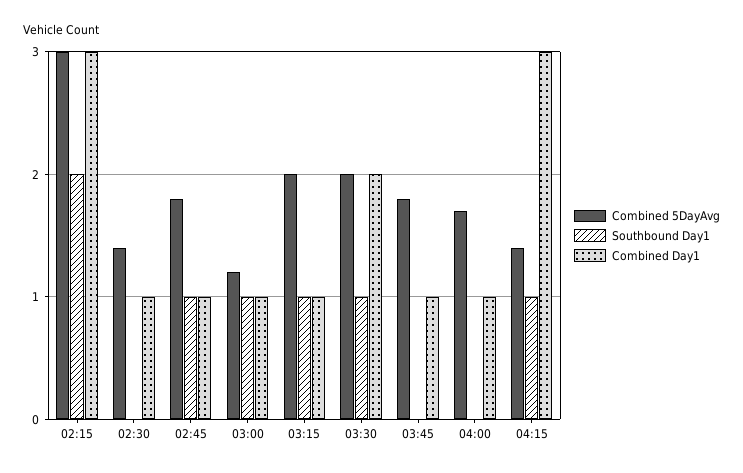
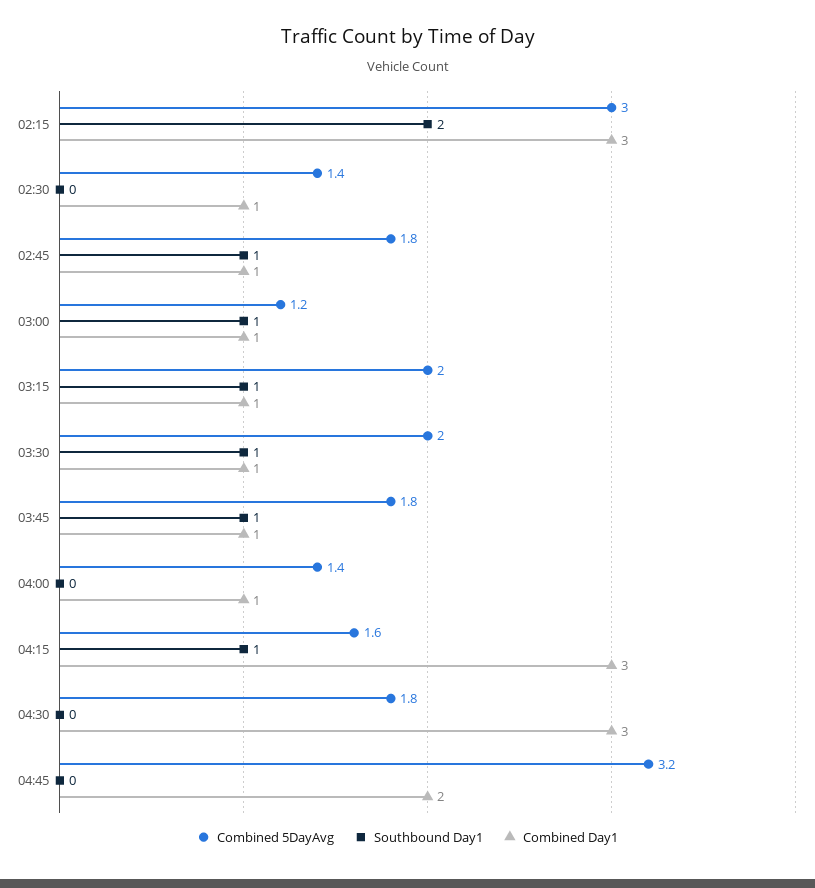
Combined Day1, 03:30: 2 -> 1
Southbound Day1, 03:45: 0 -> 1
Combined 5DayAvg, 04:00: 1.7 -> 1.4
Combined 5DayAvg, 04:15: 1.4 -> 1.6
Combined 5DayAvg, 04:30: none -> 1.8
Southbound Day1, 04:30: none -> 0
Combined Day1, 04:30: none -> 3
Combined 5DayAvg, 04:45: none -> 3.2
Southbound Day1, 04:45: none -> 0
Combined Day1, 04:45: none -> 2

